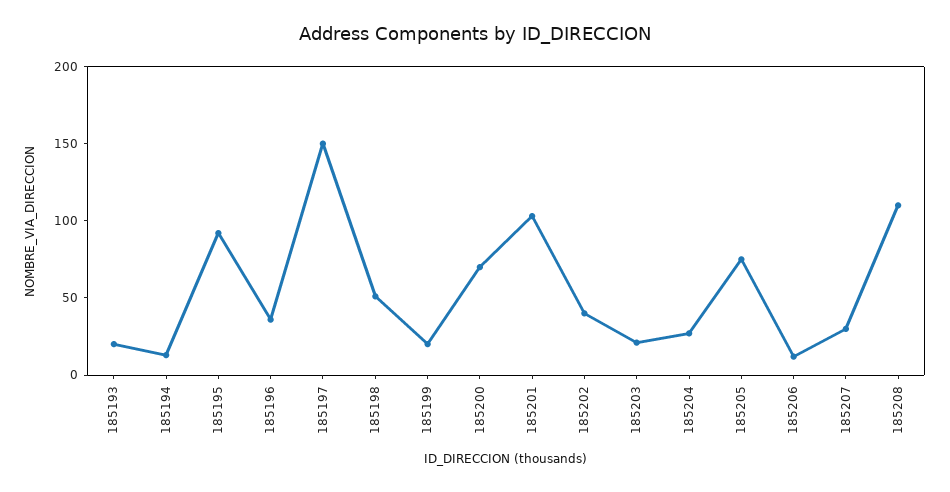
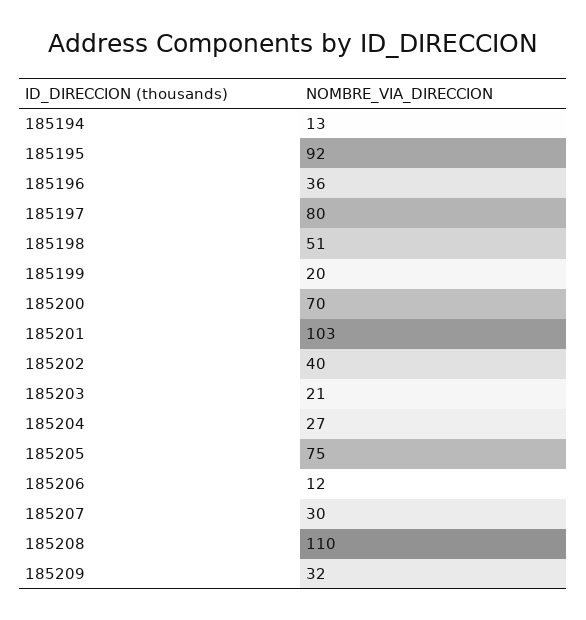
185193: 20 -> none
185197: 150 -> 80
185209: none -> 32

